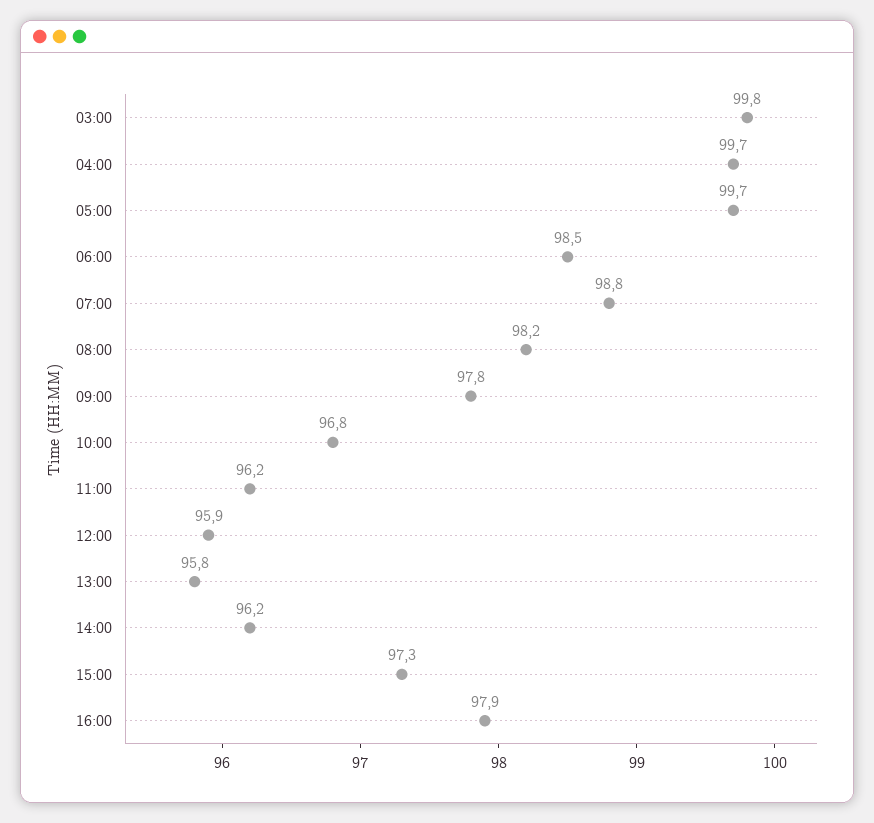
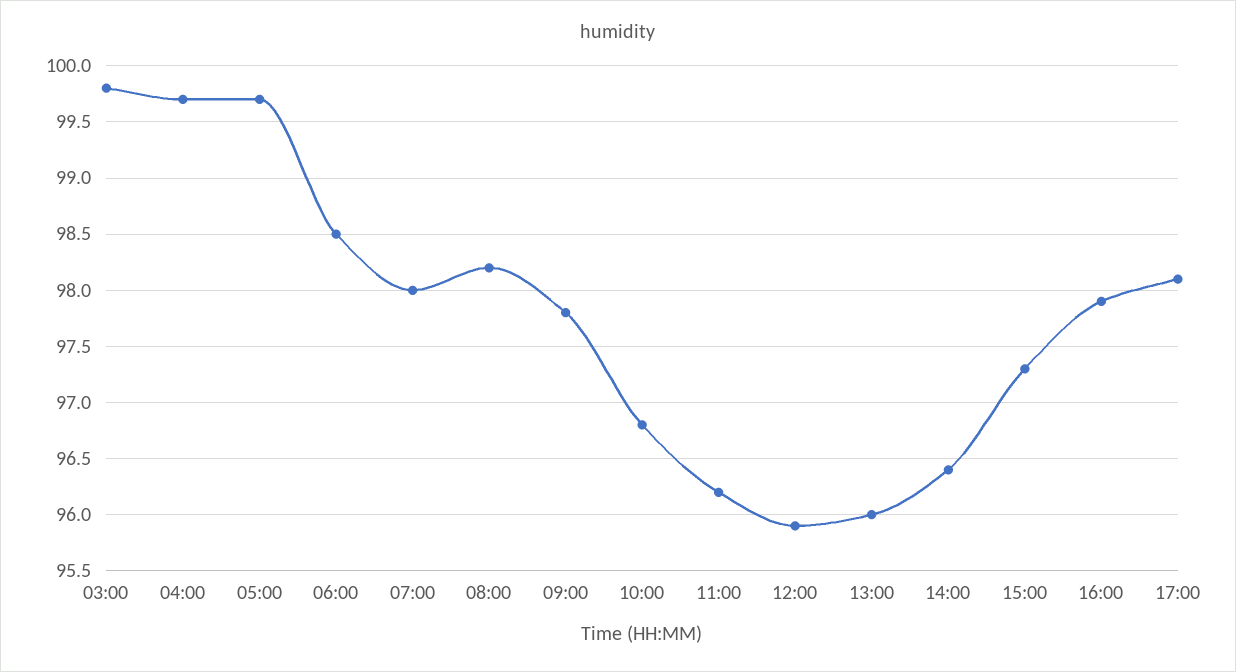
07:00: 98.8 -> 98
13:00: 95.8 -> 96
14:00: 96.2 -> 96.4
17:00: none -> 98.1

